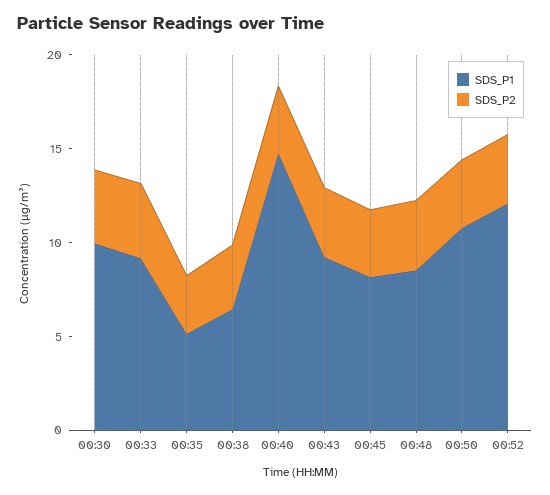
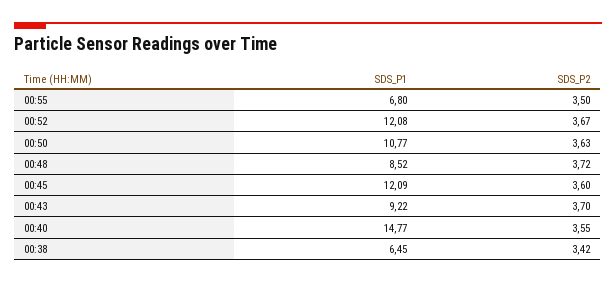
SDS_P1, 00:30: 10 -> none
SDS_P2, 00:30: 4 -> none
SDS_P1, 00:33: 9 -> none
SDS_P2, 00:33: 4 -> none
SDS_P1, 00:35: 5 -> none
SDS_P2, 00:35: 3 -> none
SDS_P1, 00:45: 8 -> 12.09
SDS_P1, 00:55: none -> 6.8
SDS_P2, 00:55: none -> 3.5

